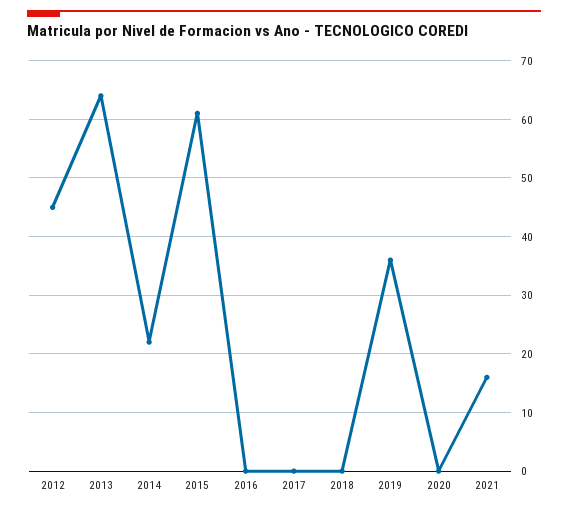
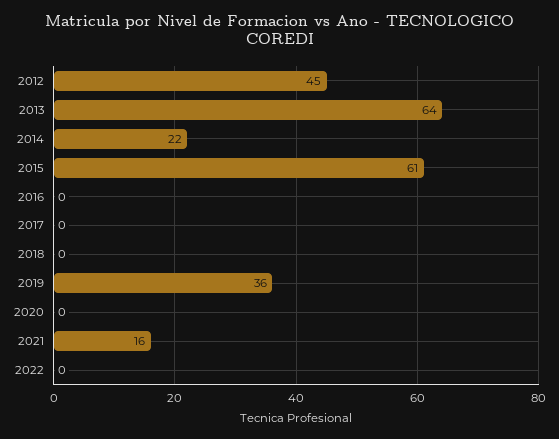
2022: none -> 0

